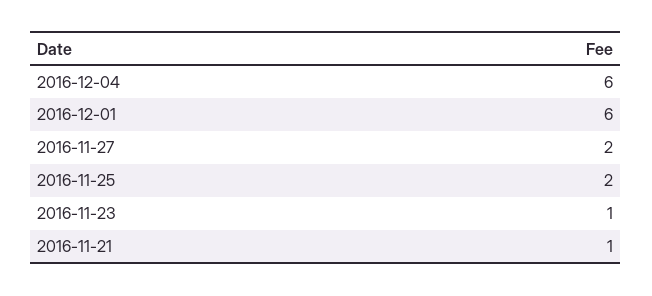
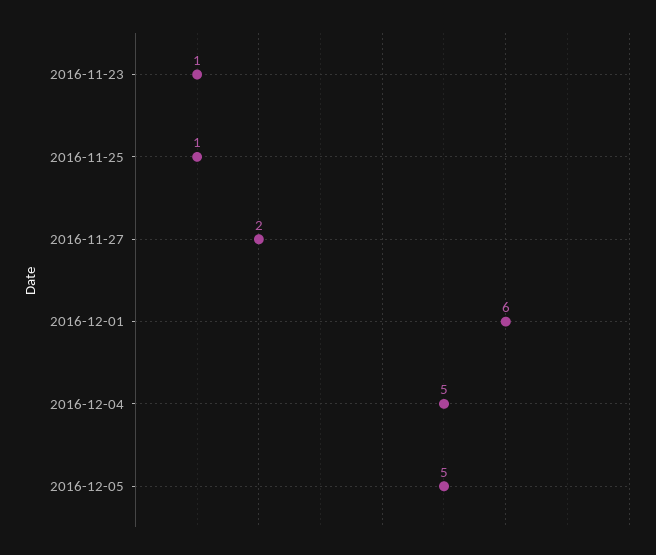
2016-12-04: 6 -> 5
2016-11-25: 2 -> 1
2016-11-21: 1 -> none
2016-12-05: none -> 5

